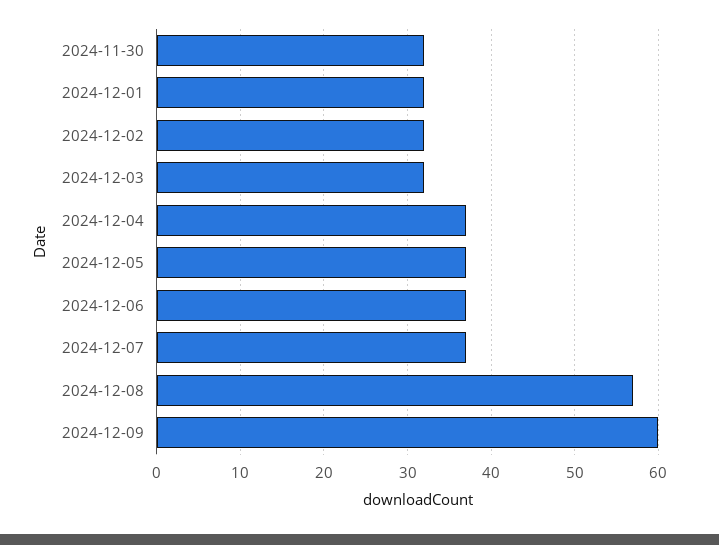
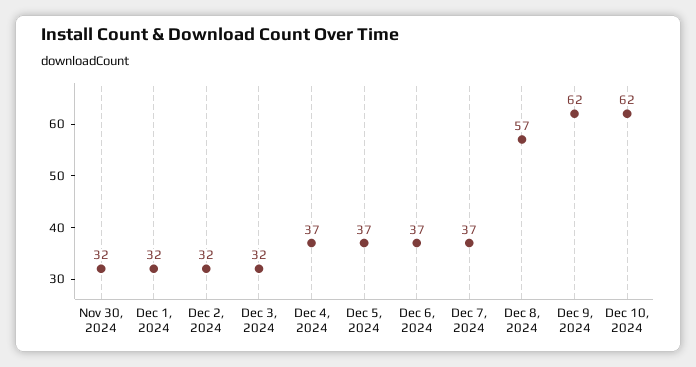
2024-12-09: 60 -> 62
Dec 10, 2024: none -> 62

